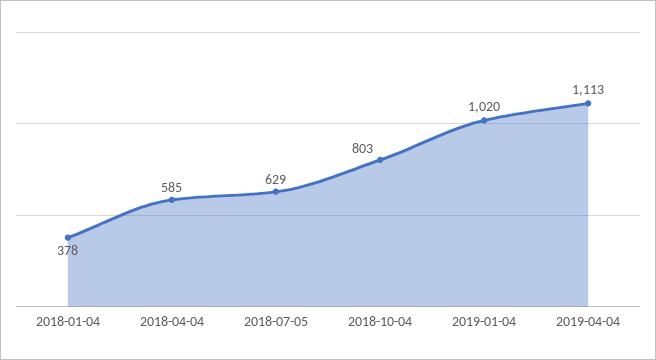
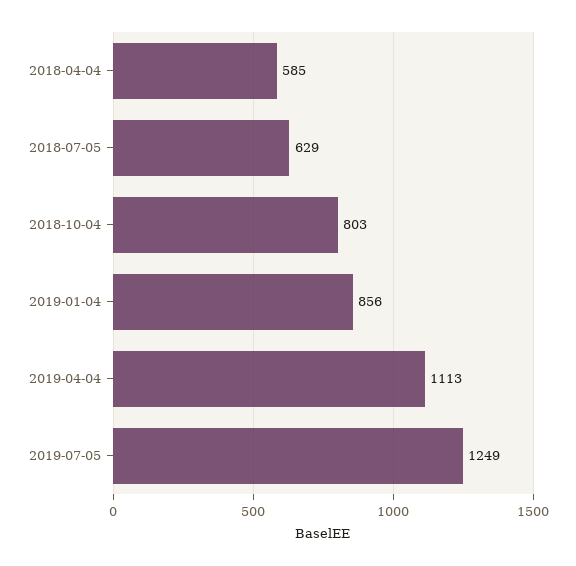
2018-01-04: 378 -> none
2019-01-04: 1020 -> 856
2019-07-05: none -> 1249

